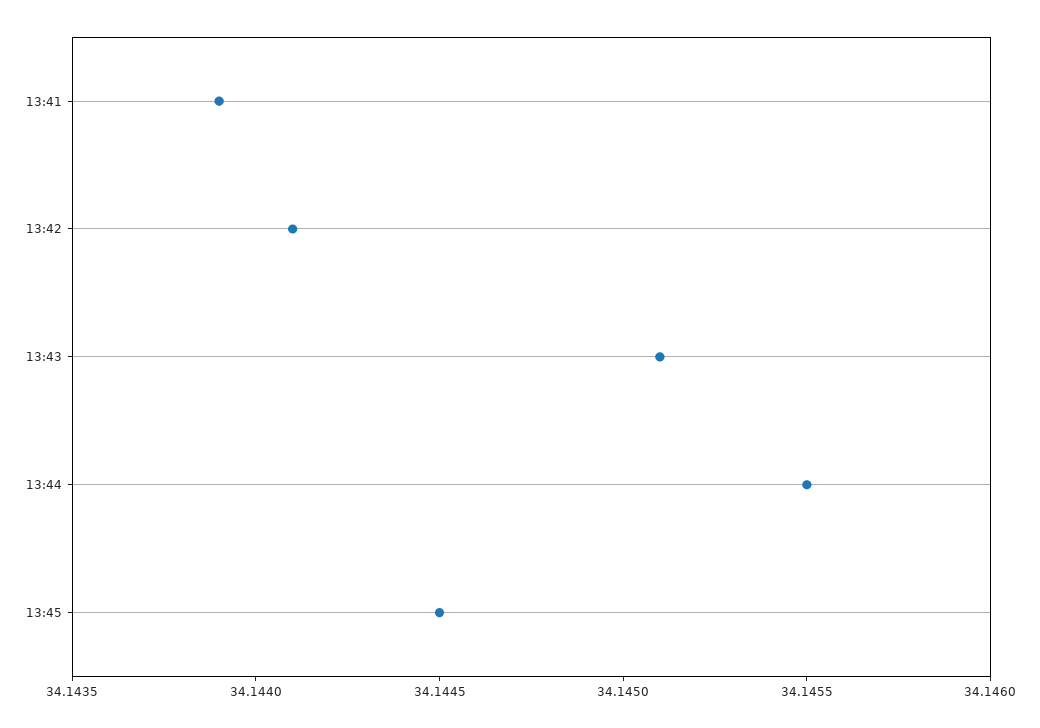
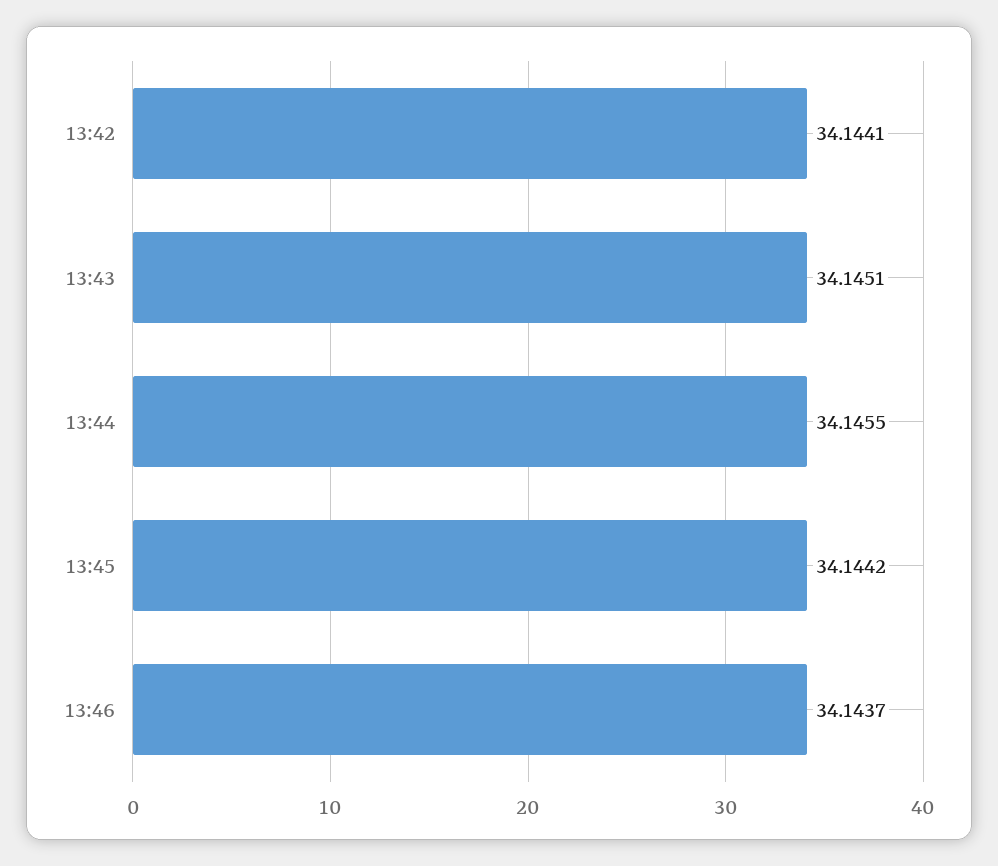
13:41: 34.1439 -> none
13:45: 34.1445 -> 34.1442
13:46: none -> 34.1437

